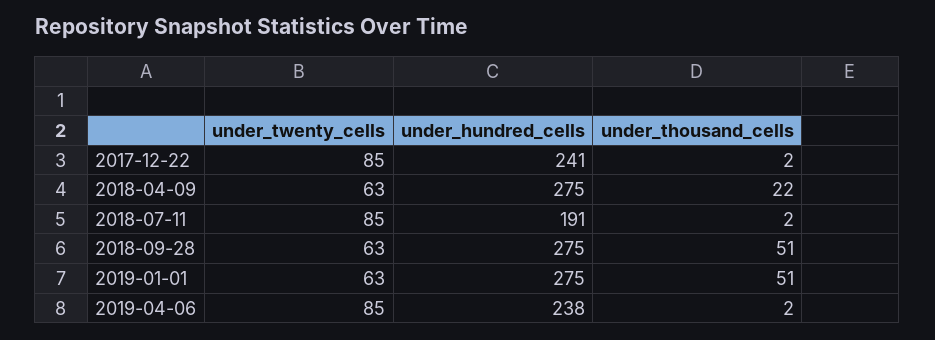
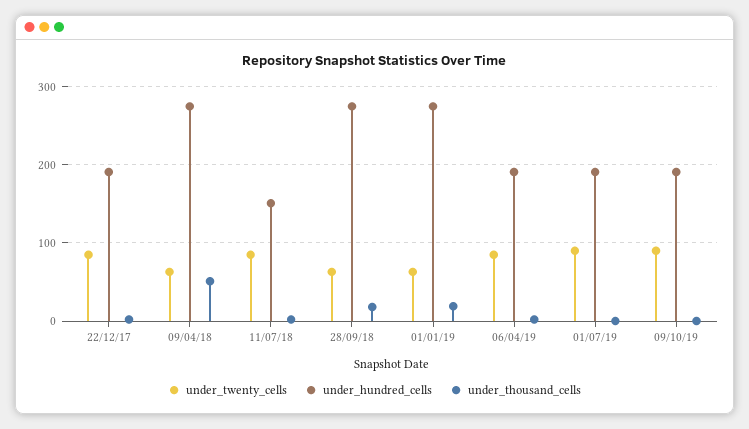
under_hundred_cells, 2017-12-22: 241 -> 190
under_thousand_cells, 2018-04-09: 22 -> 50
under_hundred_cells, 2018-07-11: 191 -> 150
under_thousand_cells, 2018-09-28: 51 -> 20
under_thousand_cells, 2019-01-01: 51 -> 20
under_hundred_cells, 2019-04-06: 238 -> 190
under_twenty_cells, 01/07/19: none -> 90
under_hundred_cells, 01/07/19: none -> 190
under_thousand_cells, 01/07/19: none -> 0
under_twenty_cells, 09/10/19: none -> 90
under_hundred_cells, 09/10/19: none -> 190
under_thousand_cells, 09/10/19: none -> 0

